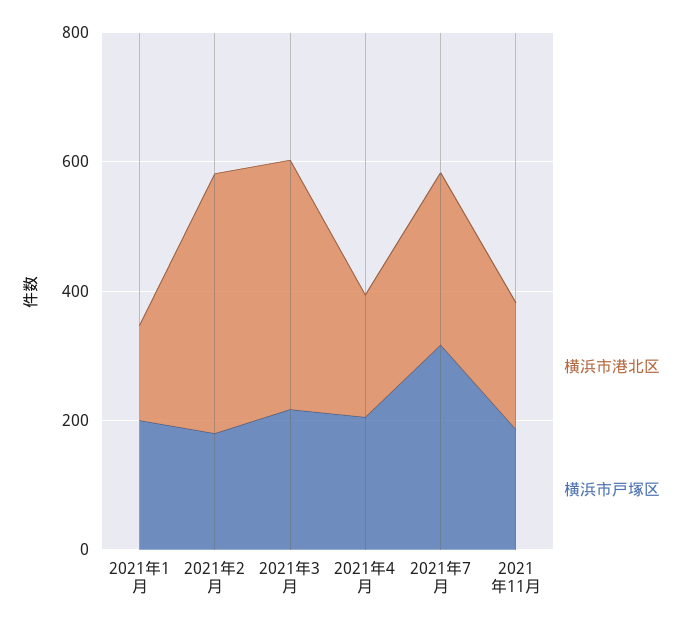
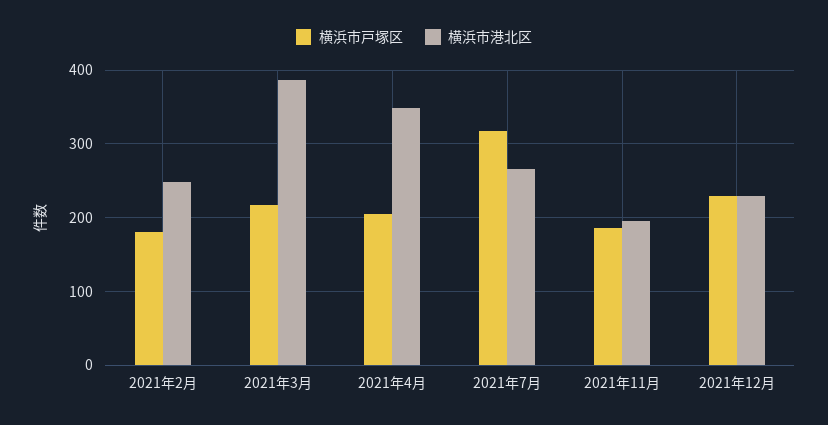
横浜市港北区, 2021年1月: 150 -> none
横浜市戸塚区, 2021年1月: 200 -> none
横浜市港北区, 2021年2月: 400 -> 250
横浜市港北区, 2021年4月: 200 -> 350
横浜市戸塚区, 2021年12月: none -> 230
横浜市港北区, 2021年12月: none -> 230

